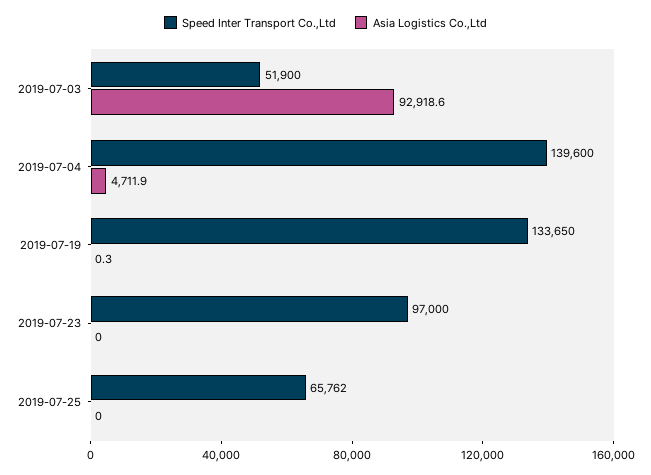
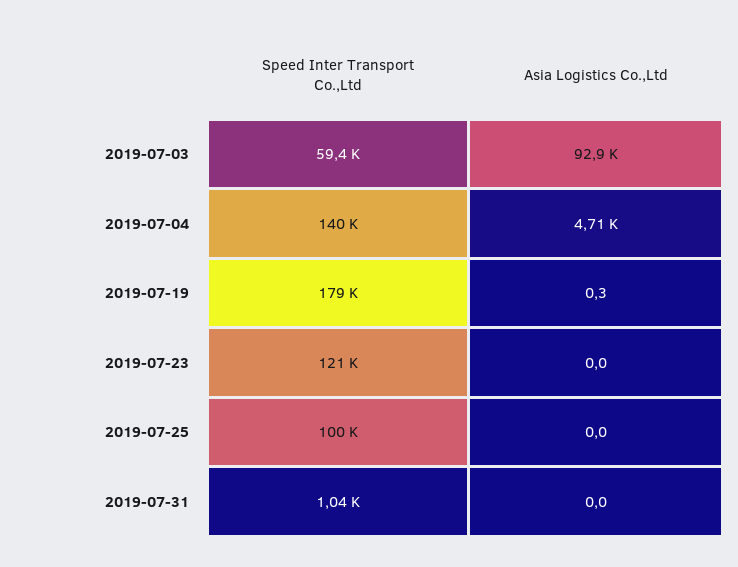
Speed Inter Transport Co.,Ltd, 2019-07-03: 51900 -> 59400
Speed Inter Transport Co.,Ltd, 2019-07-19: 133650 -> 179000
Speed Inter Transport Co.,Ltd, 2019-07-23: 97000 -> 121000
Speed Inter Transport Co.,Ltd, 2019-07-25: 65762 -> 100000
Speed Inter Transport Co.,Ltd, 2019-07-31: none -> 1040
Asia Logistics Co.,Ltd, 2019-07-31: none -> 0

